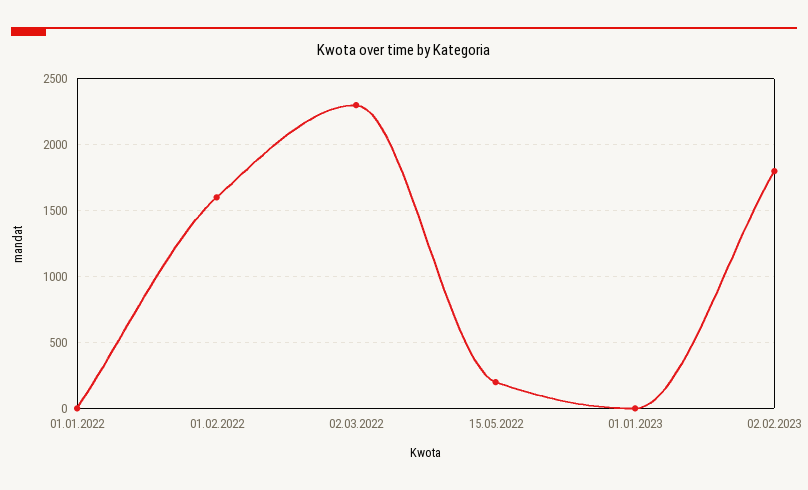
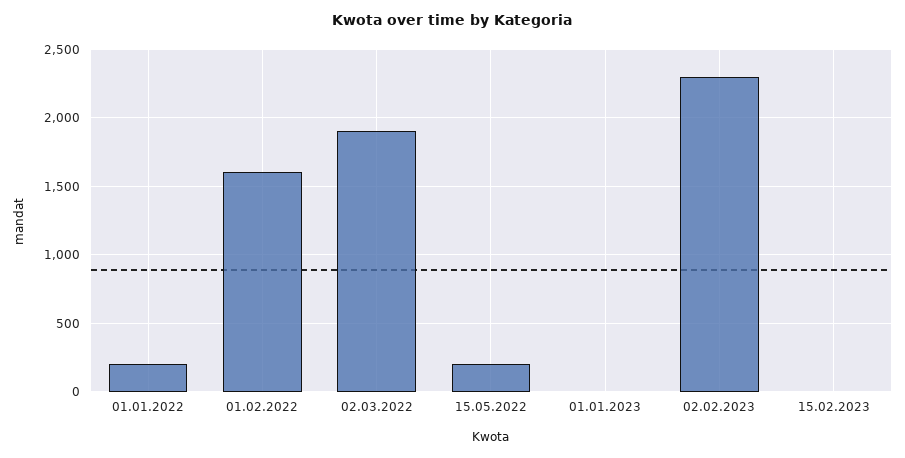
01.01.2022: 0 -> 200
02.03.2022: 2300 -> 1900
02.02.2023: 1800 -> 2300
15.02.2023: none -> 0

